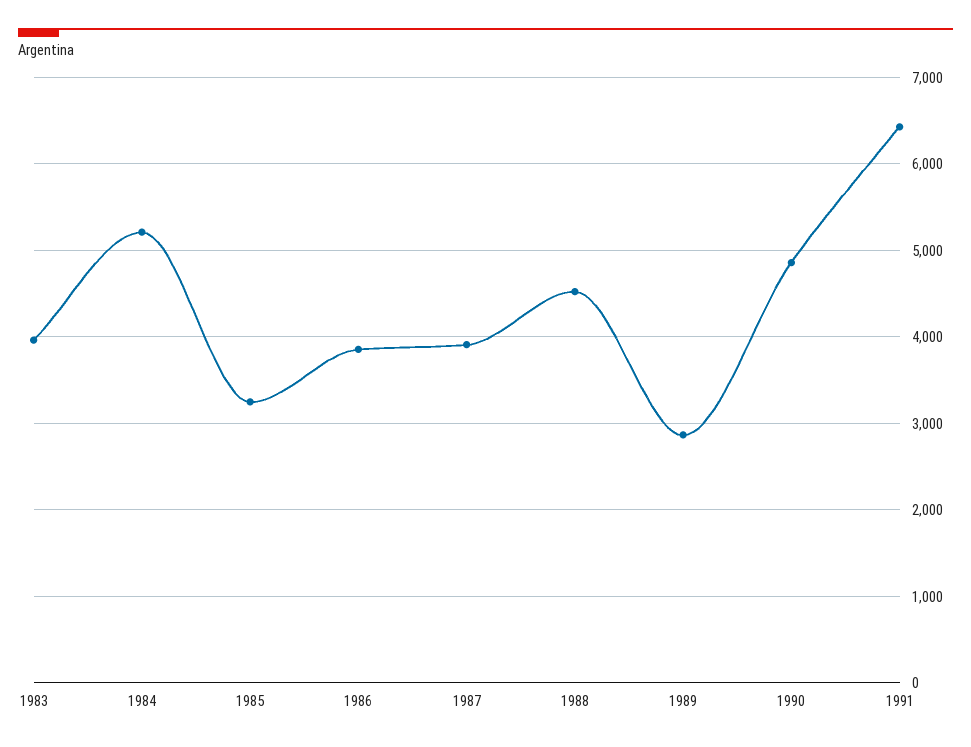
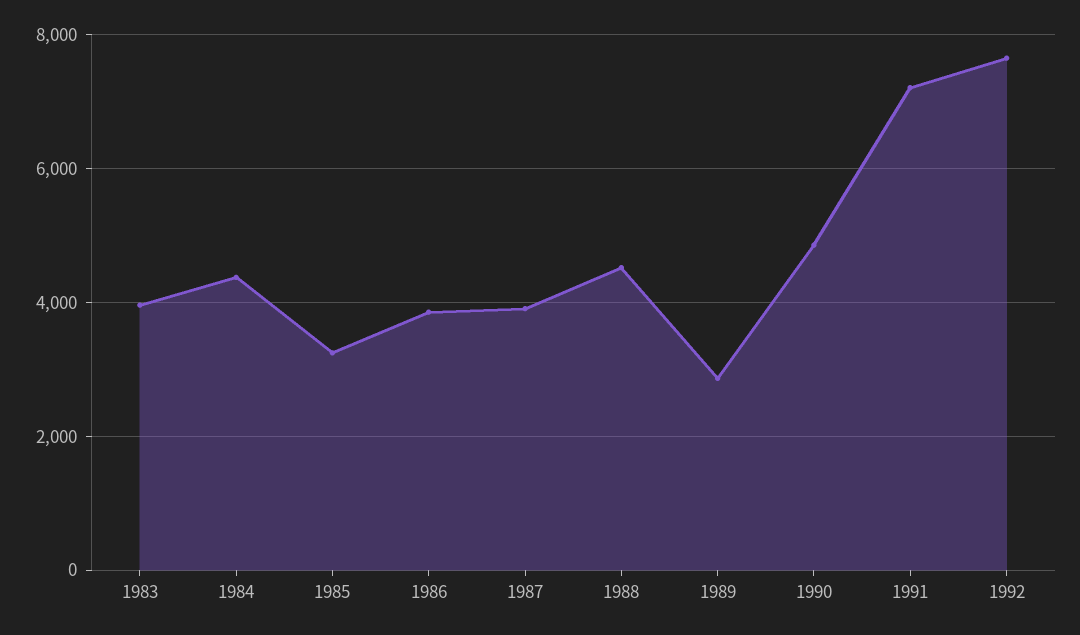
1984: 5200 -> 4400
1991: 6400 -> 7200
1992: none -> 7600

